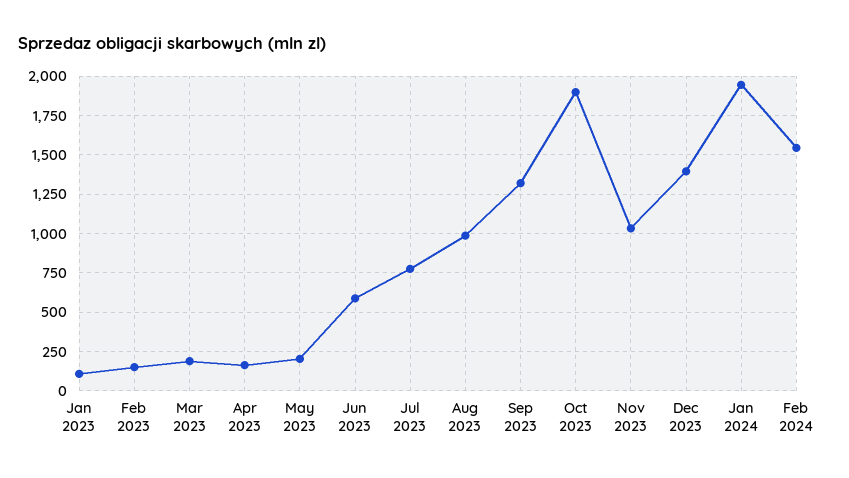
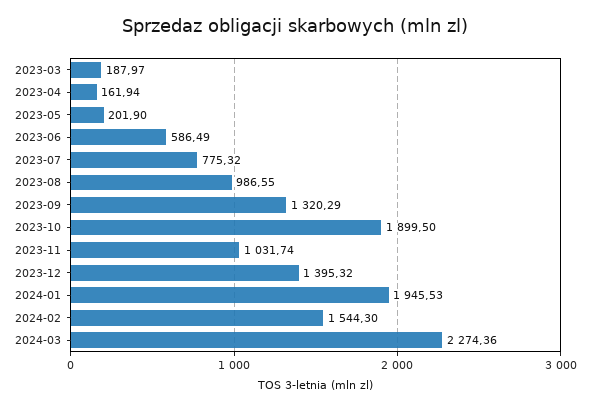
Jan 2023: 100 -> none
Feb 2023: 150 -> none
2024-03: none -> 2274.36

